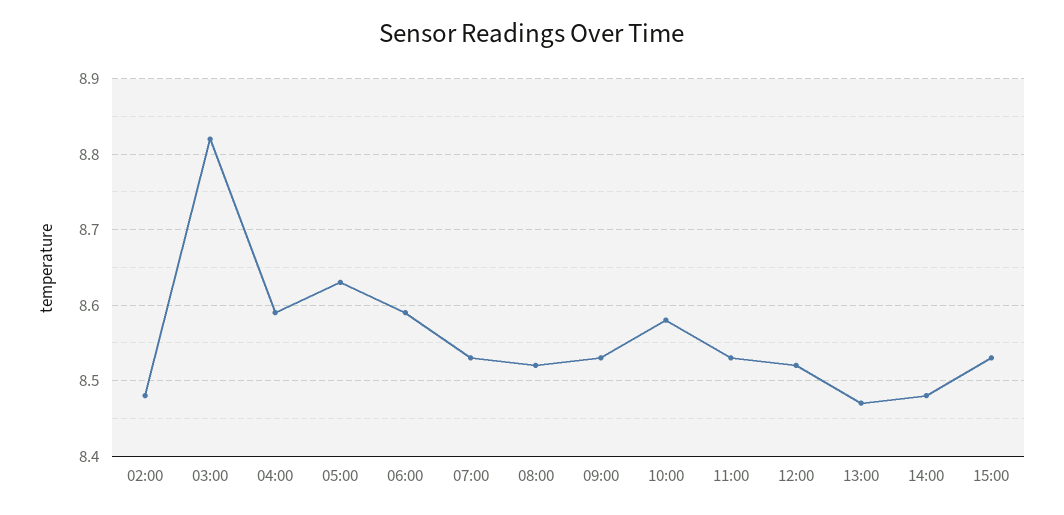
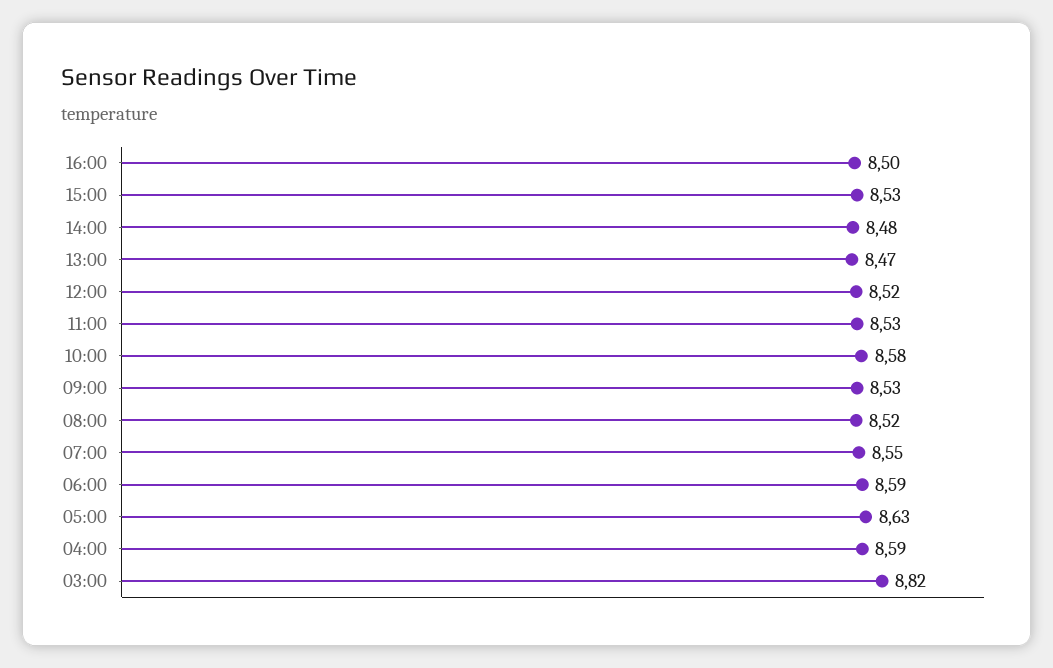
02:00: 8.48 -> none
07:00: 8.53 -> 8.55
16:00: none -> 8.5

